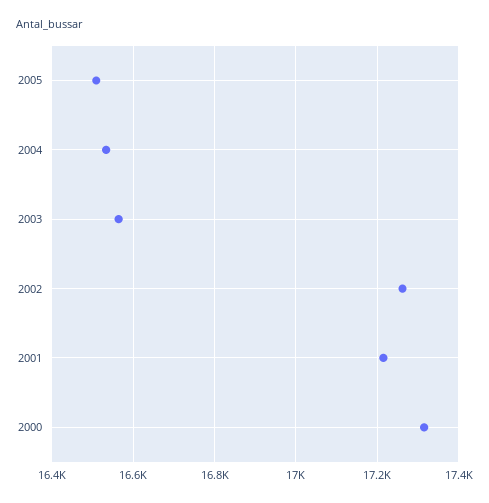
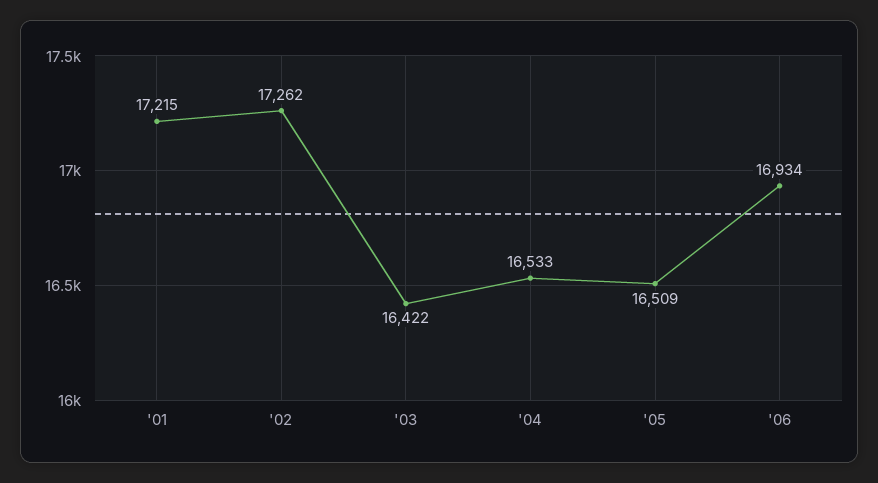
2003: 16560 -> 16422
2000: 17320 -> none
'06: none -> 16934

